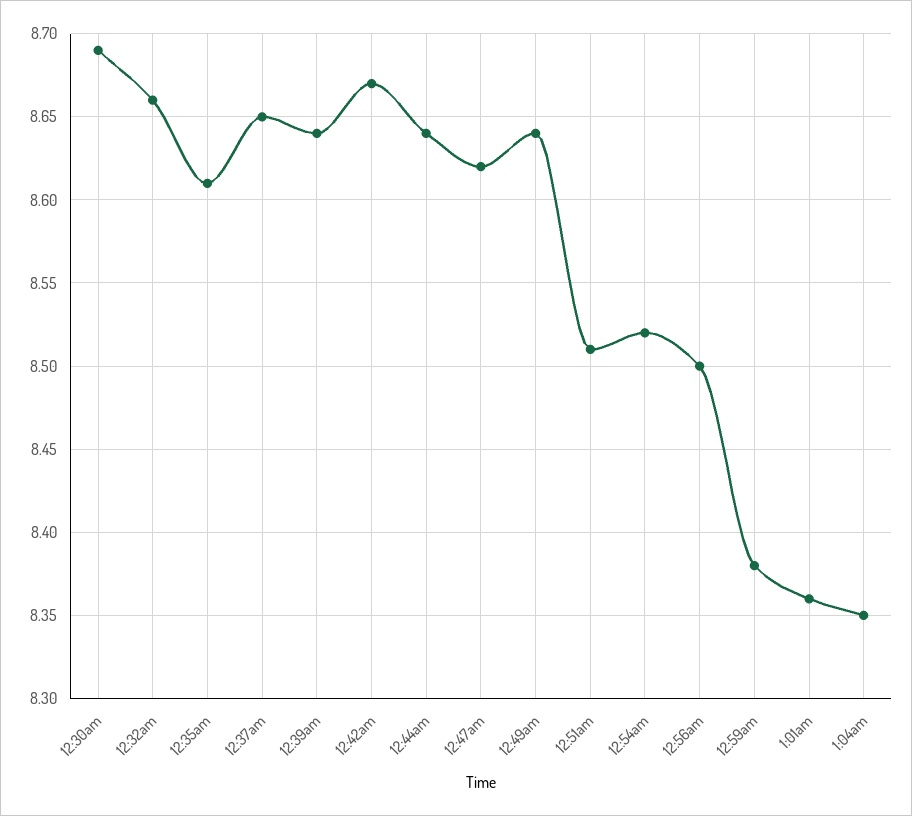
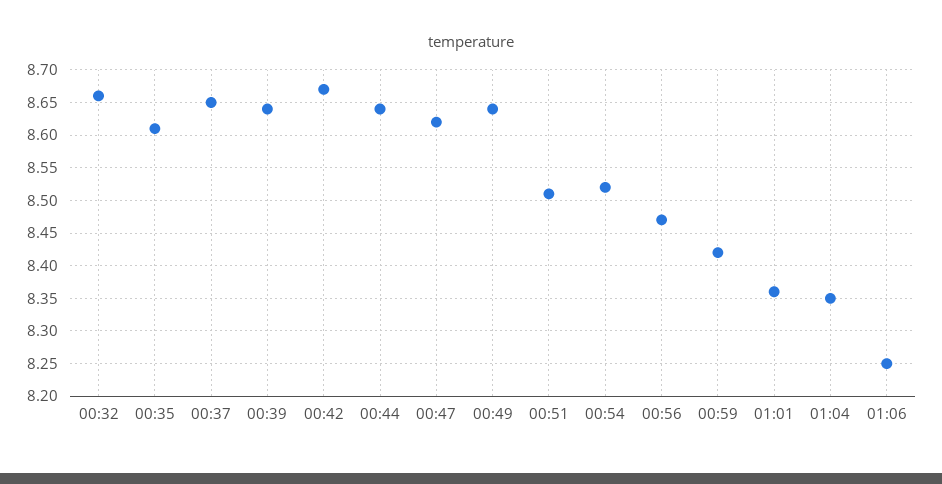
12:30am: 8.69 -> none
12:56am: 8.5 -> 8.47
12:59am: 8.38 -> 8.42
01:06: none -> 8.25

